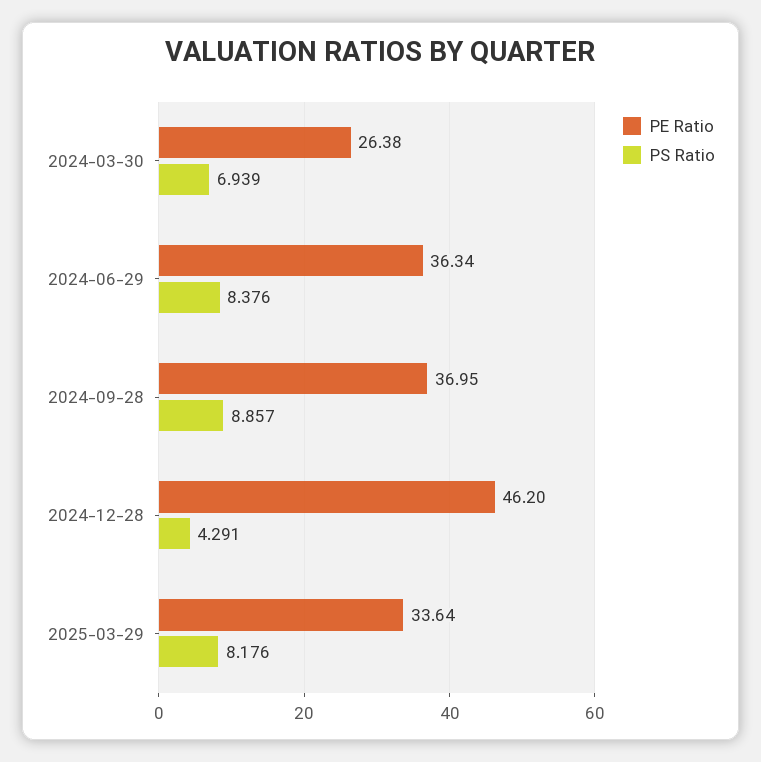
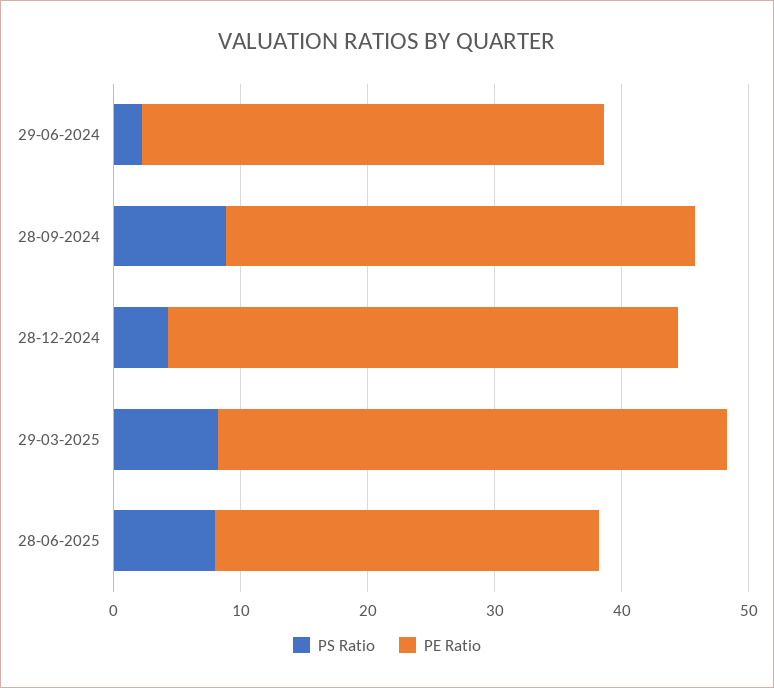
PE Ratio, 2024-03-30: 26.38 -> none
PS Ratio, 2024-03-30: 6.939 -> none
PS Ratio, 2024-06-29: 8.376 -> 2
PE Ratio, 2024-12-28: 46.2 -> 40
PE Ratio, 2025-03-29: 33.64 -> 40
PS Ratio, 28-06-2025: none -> 8
PE Ratio, 28-06-2025: none -> 30

